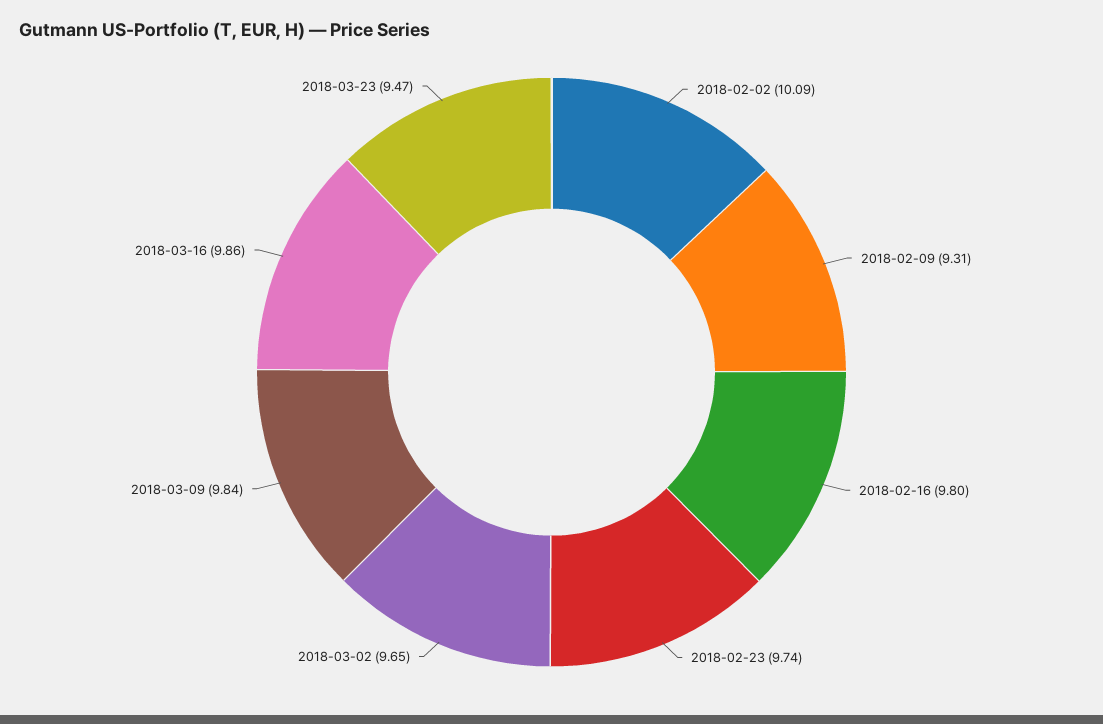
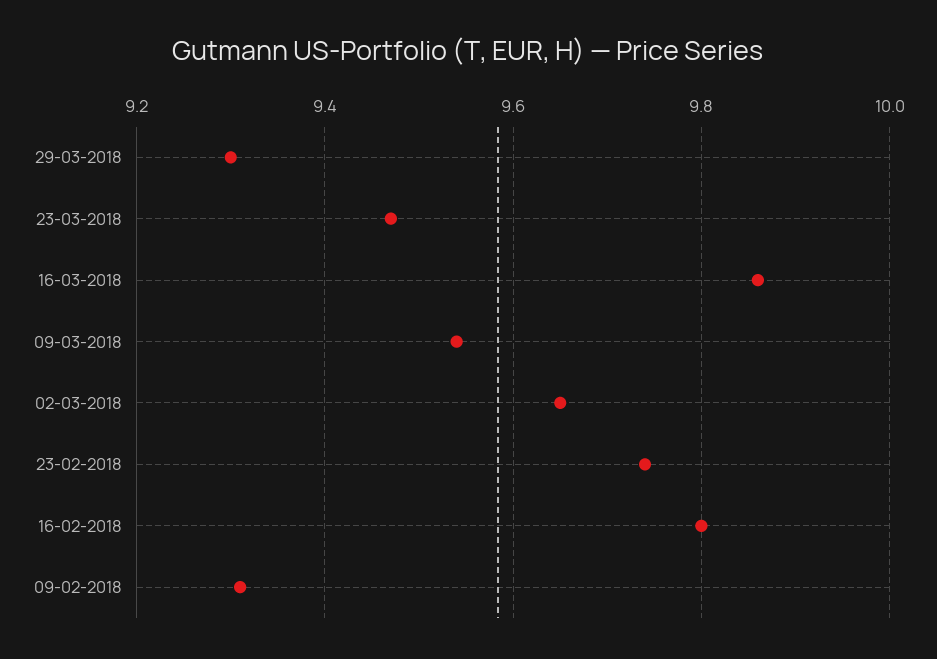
2018-02-02: 10.09 -> none
2018-03-09: 9.84 -> 9.55
29-03-2018: none -> 9.3

